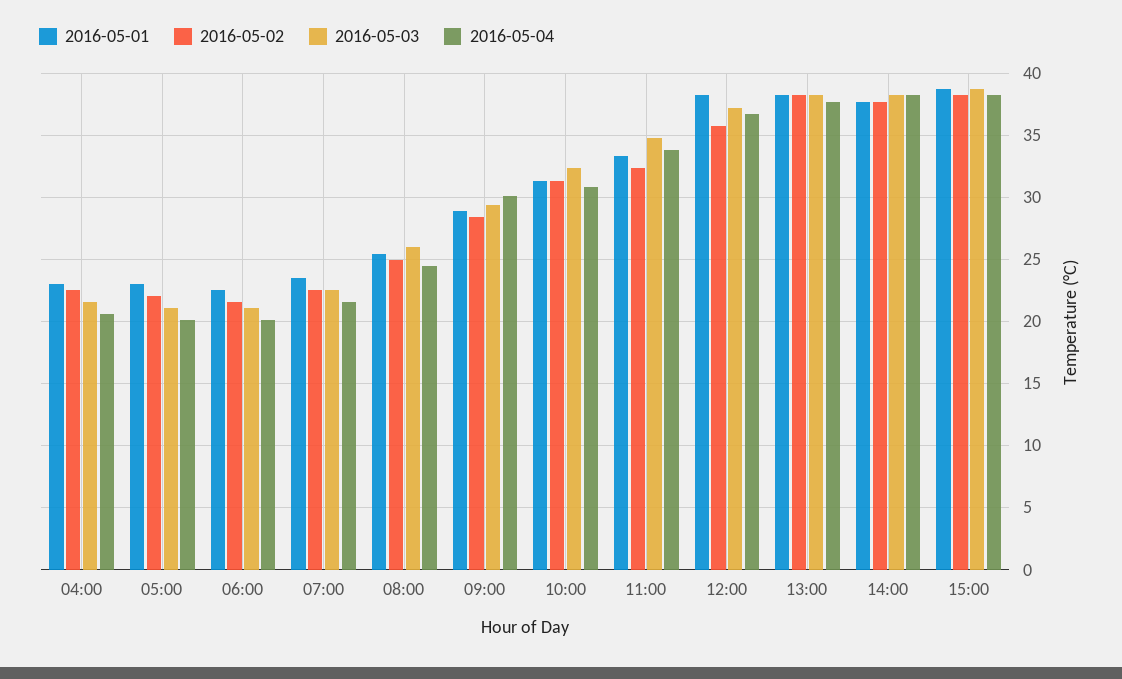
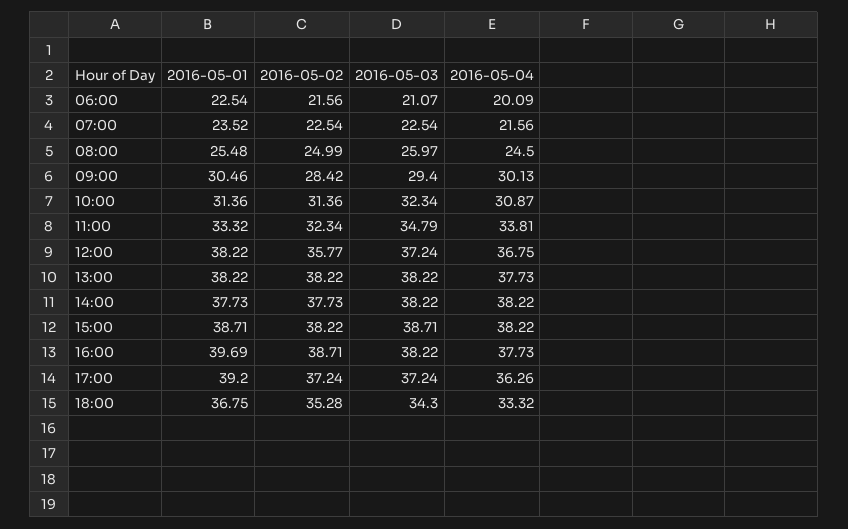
2016-05-01, 04:00: 23 -> none
2016-05-02, 04:00: 22.5 -> none
2016-05-03, 04:00: 21.5 -> none
2016-05-04, 04:00: 20.5 -> none
2016-05-01, 05:00: 23 -> none
2016-05-02, 05:00: 22 -> none
2016-05-03, 05:00: 21 -> none
2016-05-04, 05:00: 20 -> none
2016-05-01, 09:00: 29 -> 30.46
2016-05-01, 16:00: none -> 39.69
2016-05-02, 16:00: none -> 38.71
2016-05-03, 16:00: none -> 38.22
2016-05-04, 16:00: none -> 37.73
2016-05-01, 17:00: none -> 39.2
2016-05-02, 17:00: none -> 37.24
2016-05-03, 17:00: none -> 37.24
2016-05-04, 17:00: none -> 36.26
2016-05-01, 18:00: none -> 36.75
2016-05-02, 18:00: none -> 35.28
2016-05-03, 18:00: none -> 34.3
2016-05-04, 18:00: none -> 33.32

